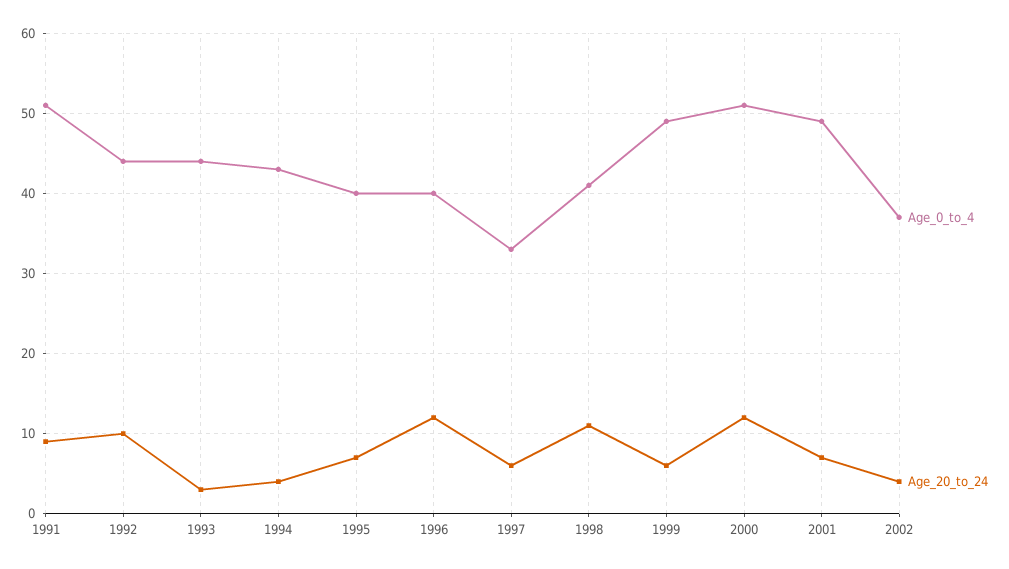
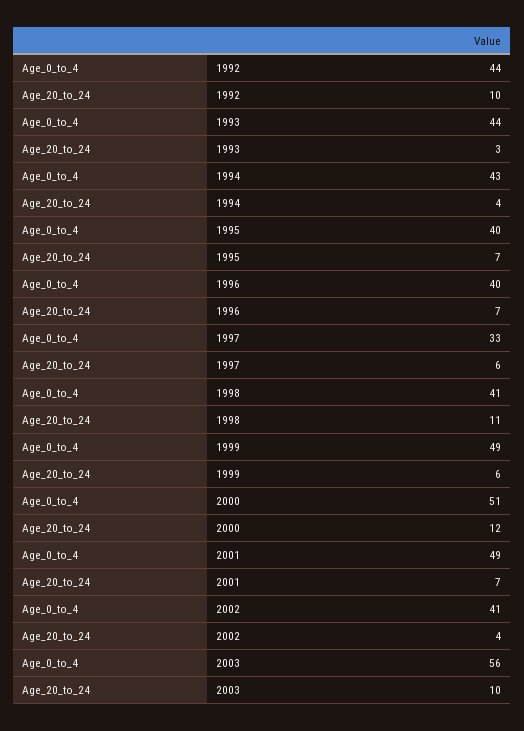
Age_0_to_4, 1991: 51 -> none
Age_20_to_24, 1991: 9 -> none
Age_20_to_24, 1996: 12 -> 7
Age_0_to_4, 2002: 37 -> 41
Age_0_to_4, 2003: none -> 56
Age_20_to_24, 2003: none -> 10

